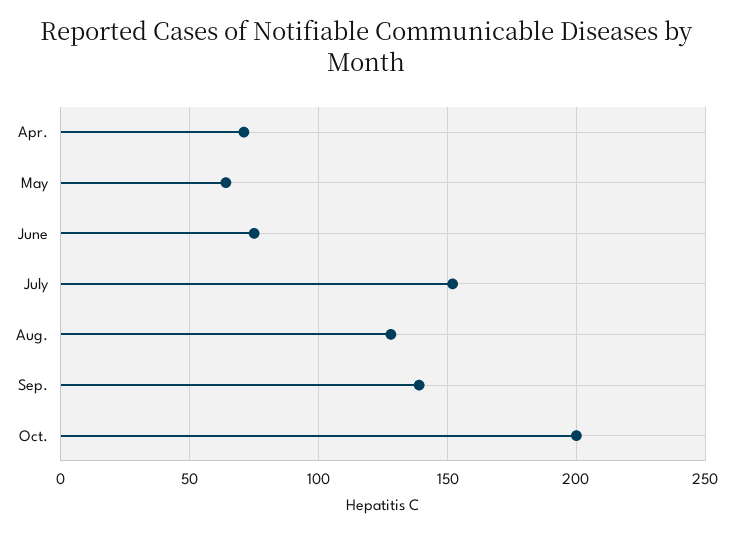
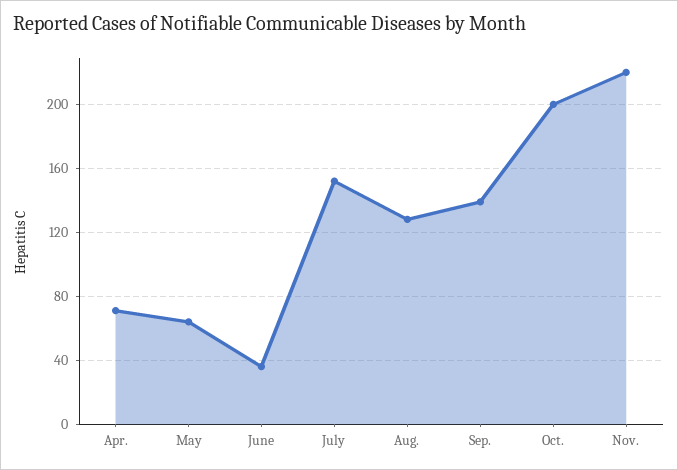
June: 75 -> 35
Nov.: none -> 220

